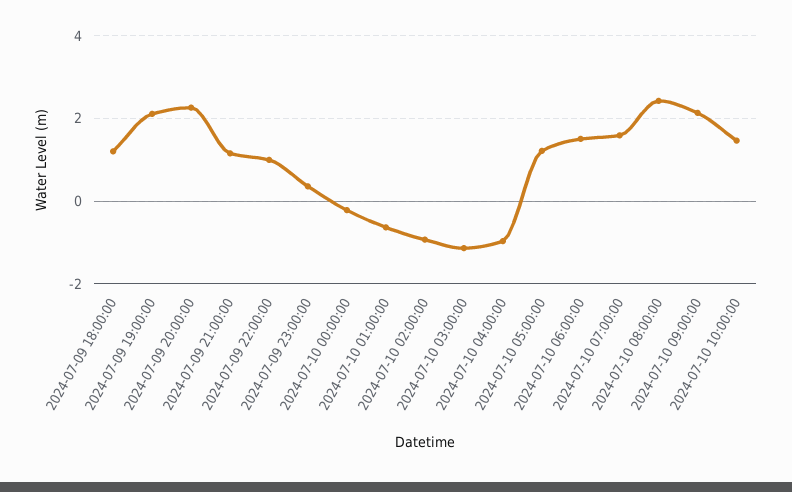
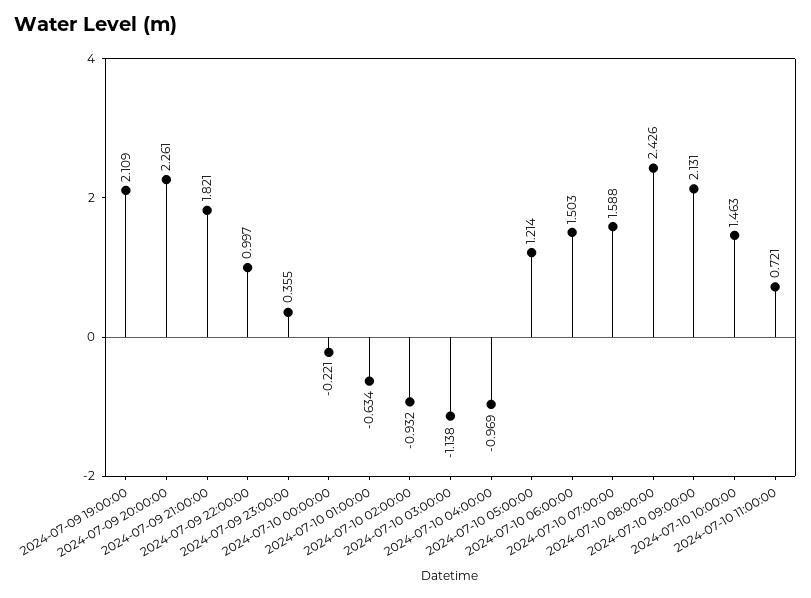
2024-07-09 18:00:00: 1.2 -> none
2024-07-09 21:00:00: 1.2 -> 1.821
2024-07-10 11:00:00: none -> 0.721

